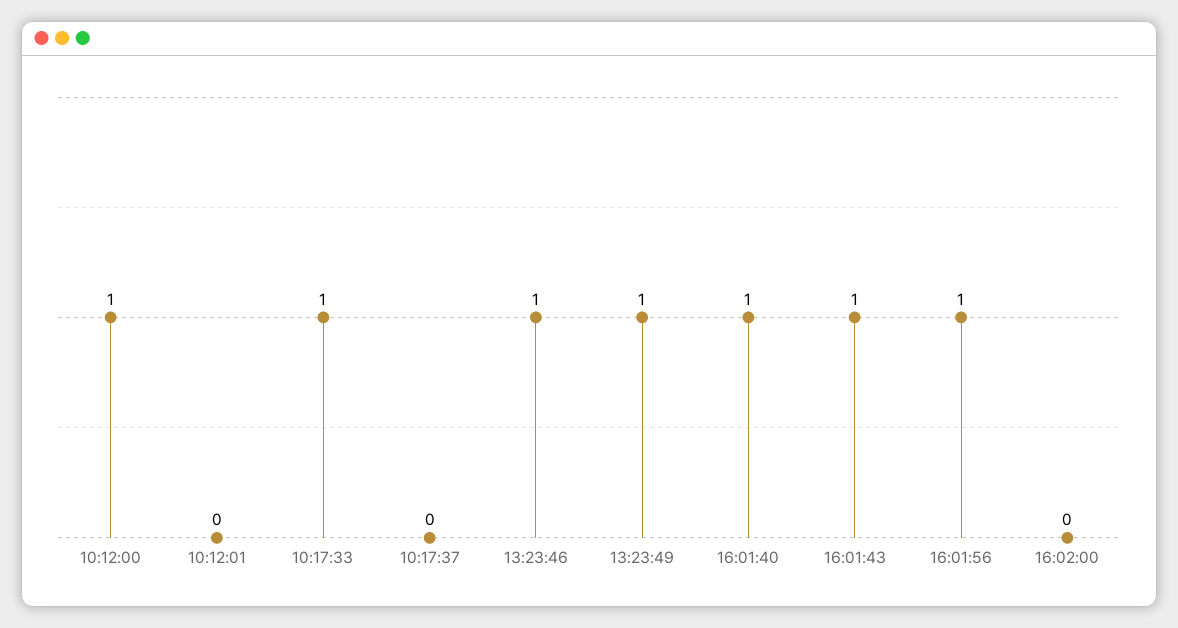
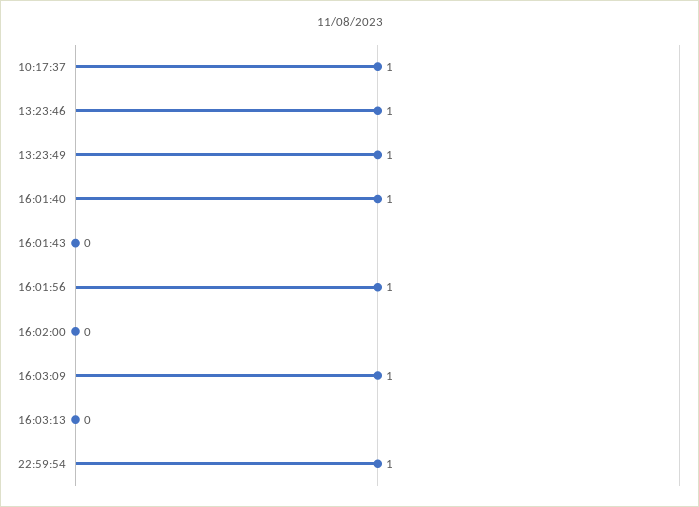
10:12:00: 1 -> none
10:12:01: 0 -> none
10:17:33: 1 -> none
10:17:37: 0 -> 1
16:01:43: 1 -> 0
16:03:09: none -> 1
16:03:13: none -> 0
22:59:54: none -> 1

